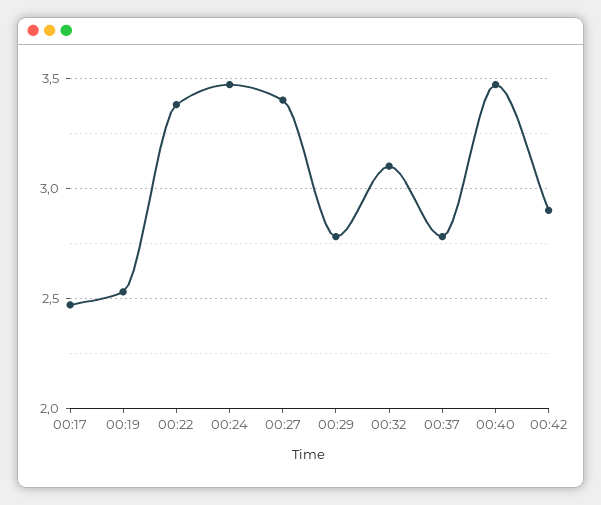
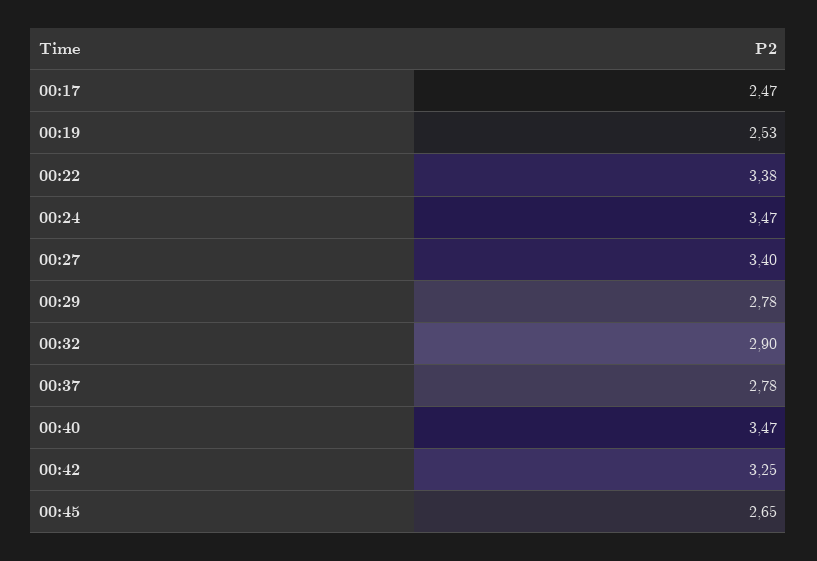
00:32: 3.1 -> 2.9
00:42: 2.9 -> 3.25
00:45: none -> 2.65

